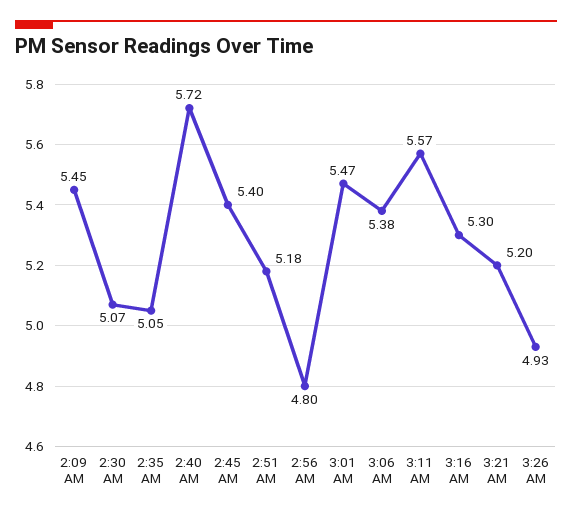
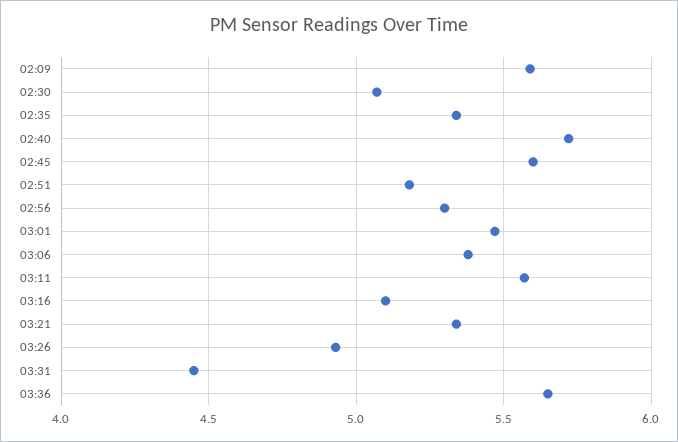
2:09 AM: 5.45 -> 5.6
2:35 AM: 5.05 -> 5.35
2:45 AM: 5.4 -> 5.6
2:56 AM: 4.8 -> 5.3
3:16 AM: 5.3 -> 5.1
3:21 AM: 5.2 -> 5.35
03:31: none -> 4.45
03:36: none -> 5.65

